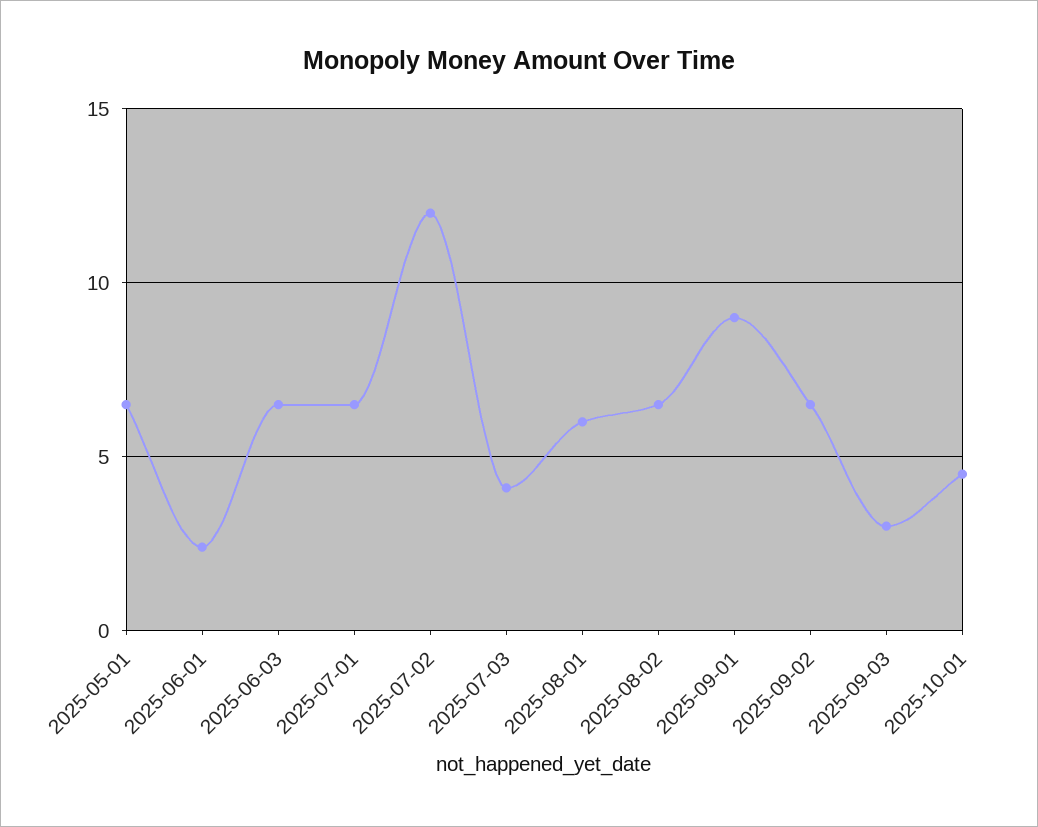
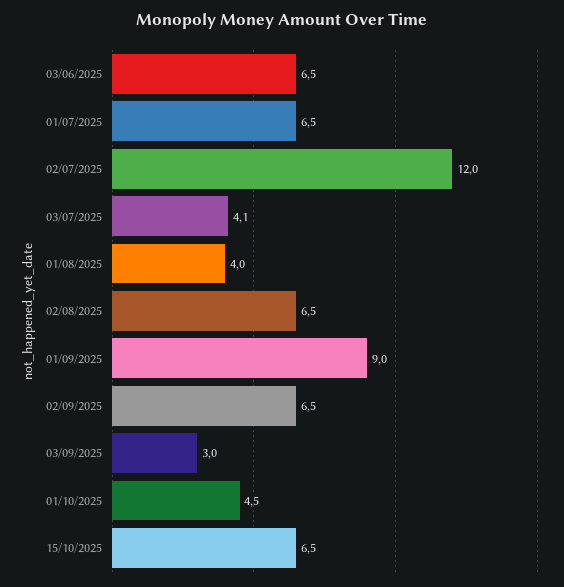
2025-05-01: 6.5 -> none
2025-06-01: 2.5 -> none
2025-08-01: 6 -> 4
15/10/2025: none -> 6.5

